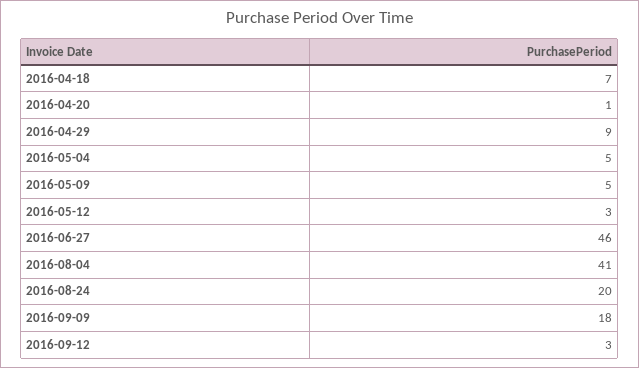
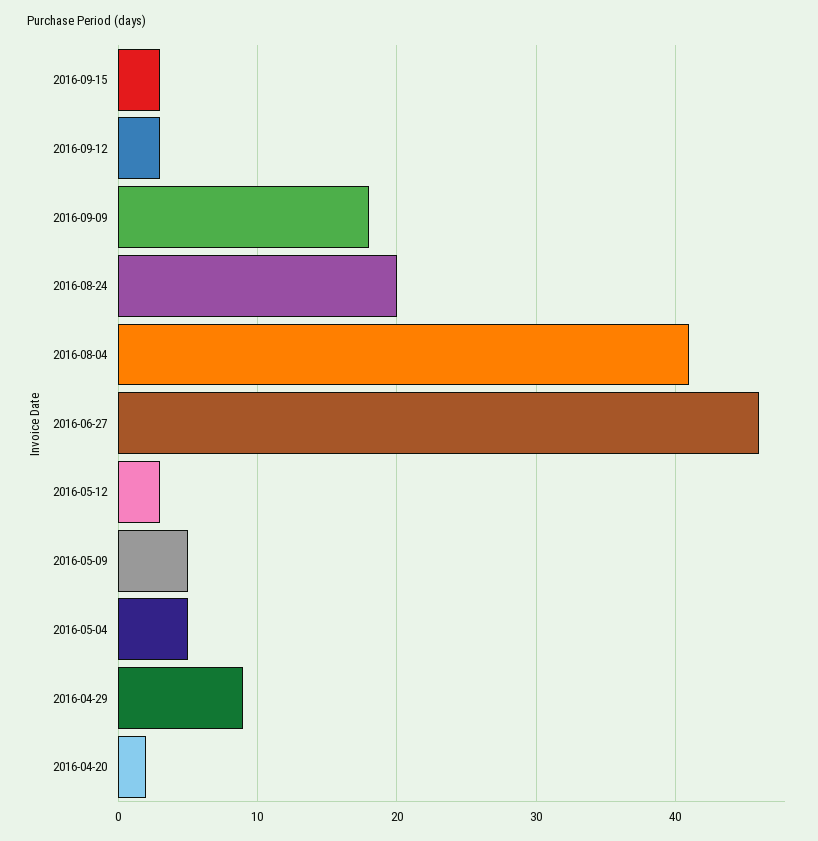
2016-04-18: 7 -> none
2016-04-20: 1 -> 2
2016-09-15: none -> 3

